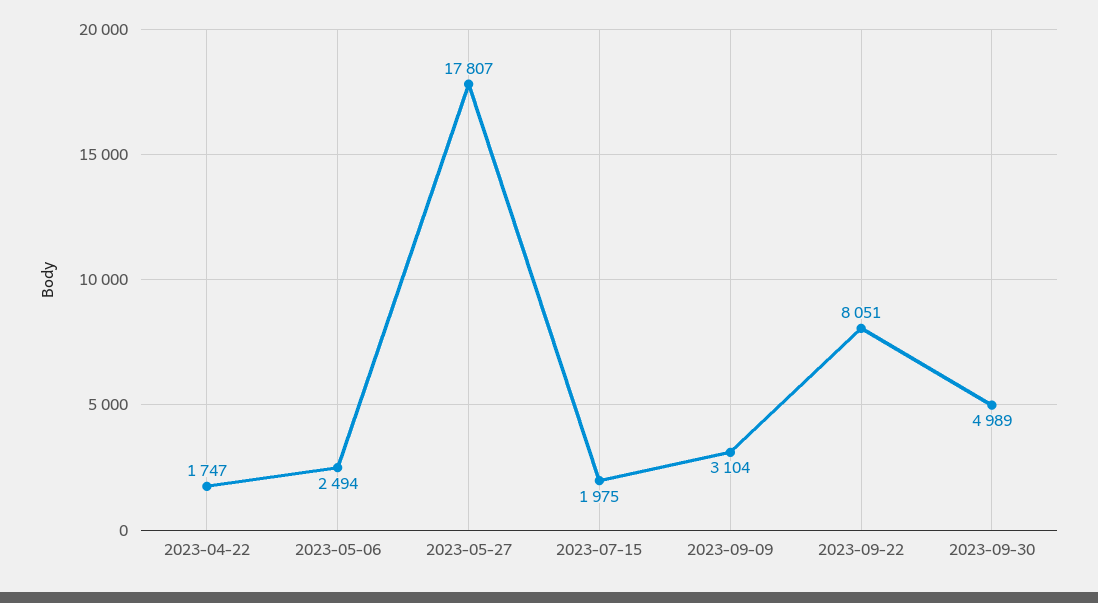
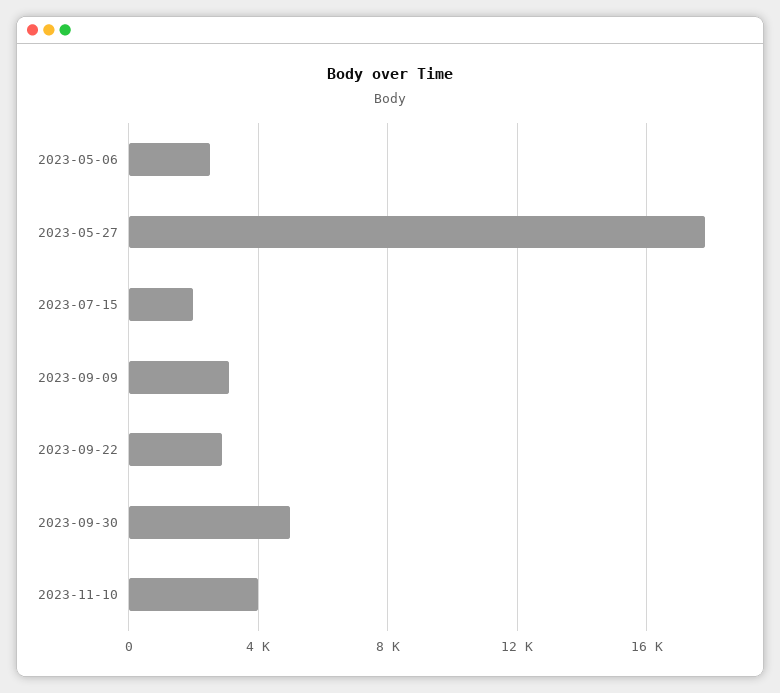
2023-04-22: 1747 -> none
2023-09-22: 8051 -> 3000
2023-11-10: none -> 4000

